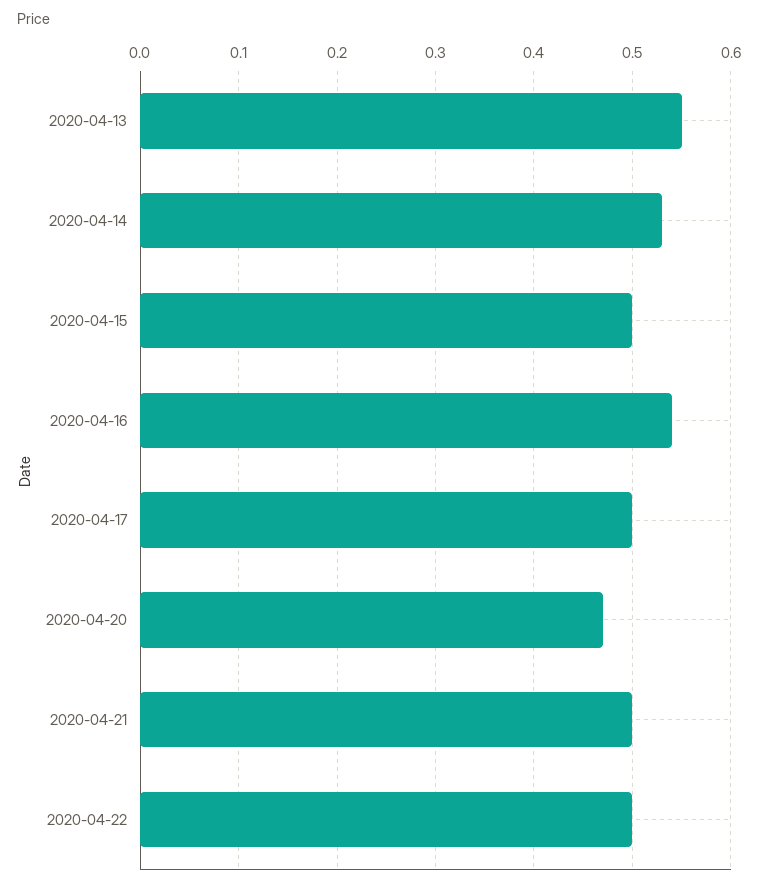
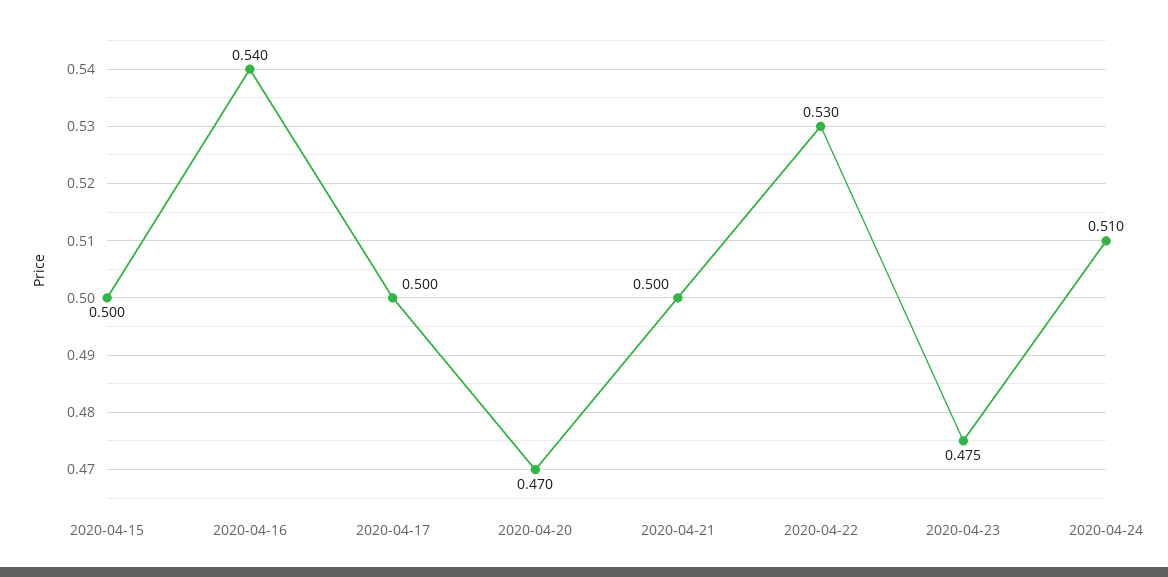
2020-04-13: 0.55 -> none
2020-04-14: 0.53 -> none
2020-04-22: 0.5 -> 0.53
2020-04-23: none -> 0.475
2020-04-24: none -> 0.51

